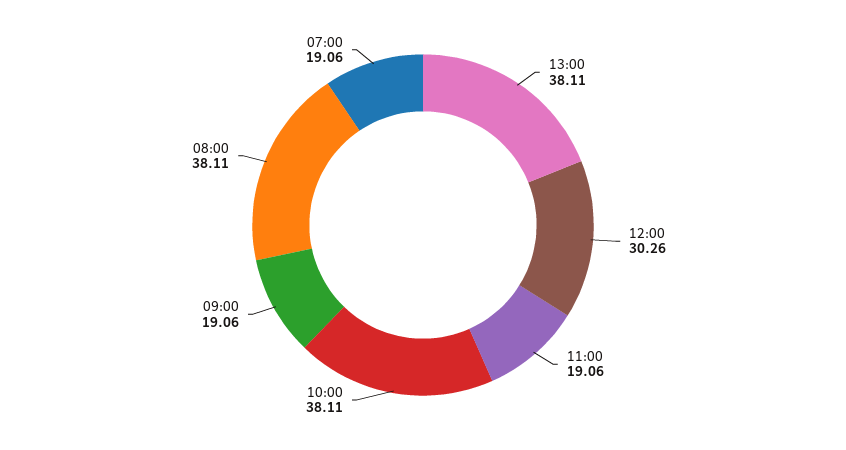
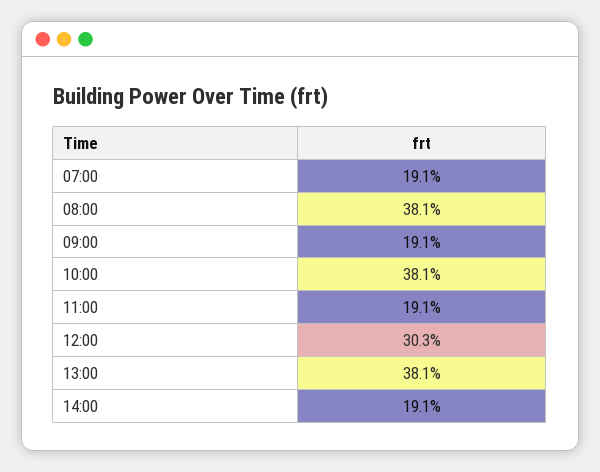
14:00: none -> 19.1

